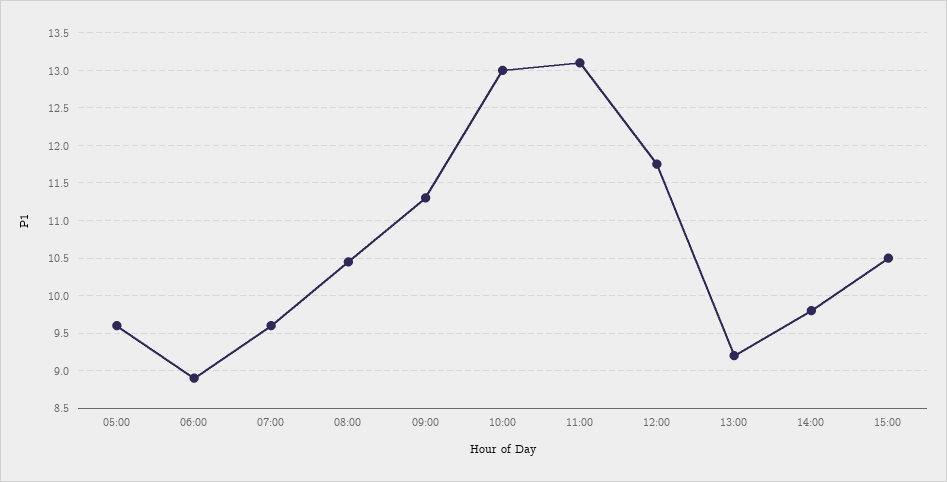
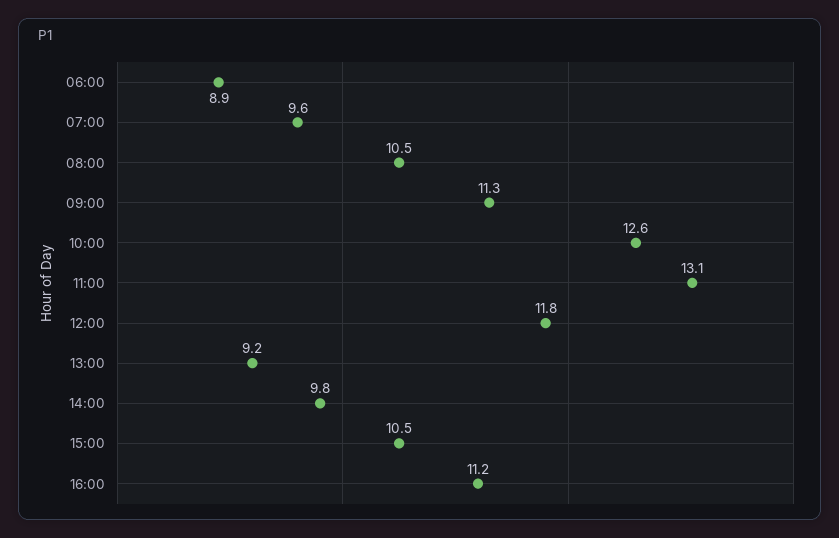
05:00: 9.6 -> none
10:00: 13 -> 12.6
16:00: none -> 11.2

